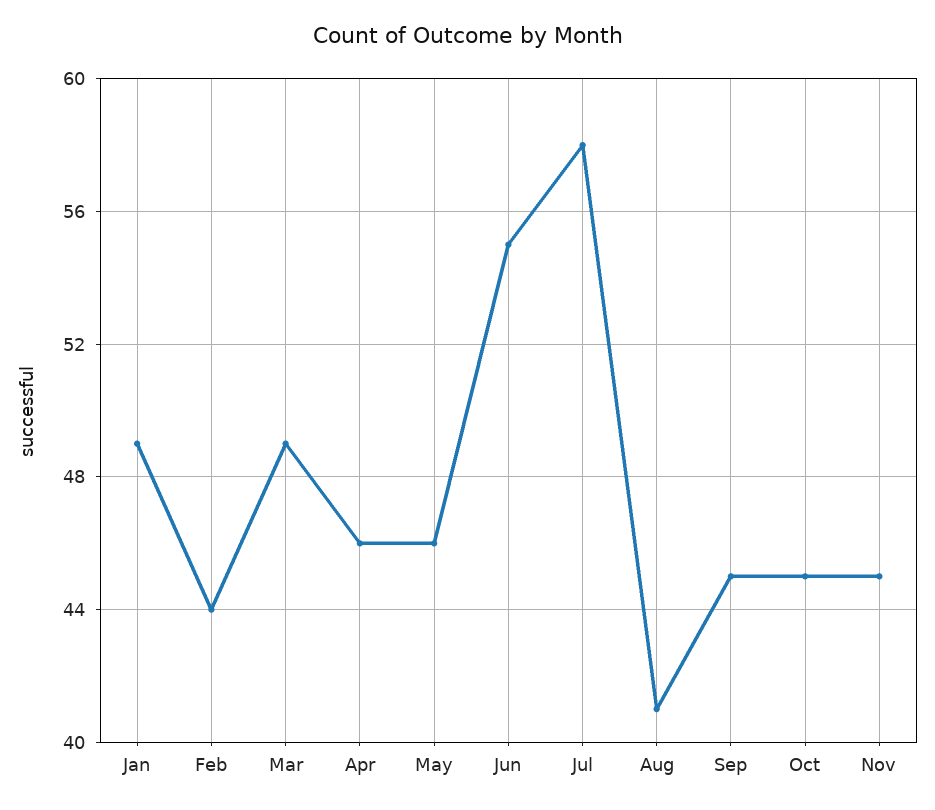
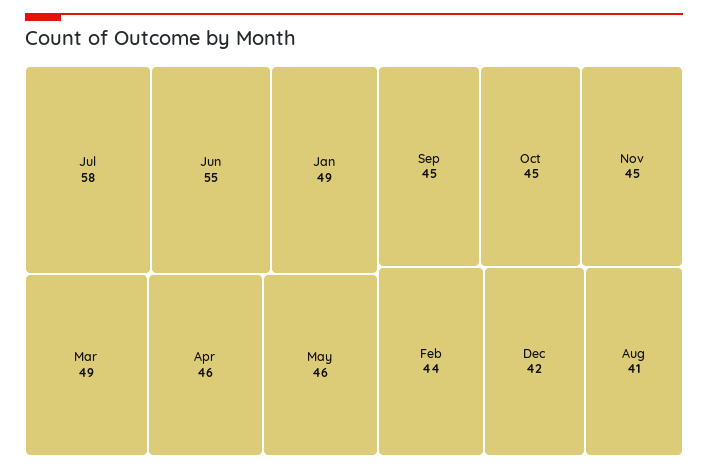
Dec: none -> 42

